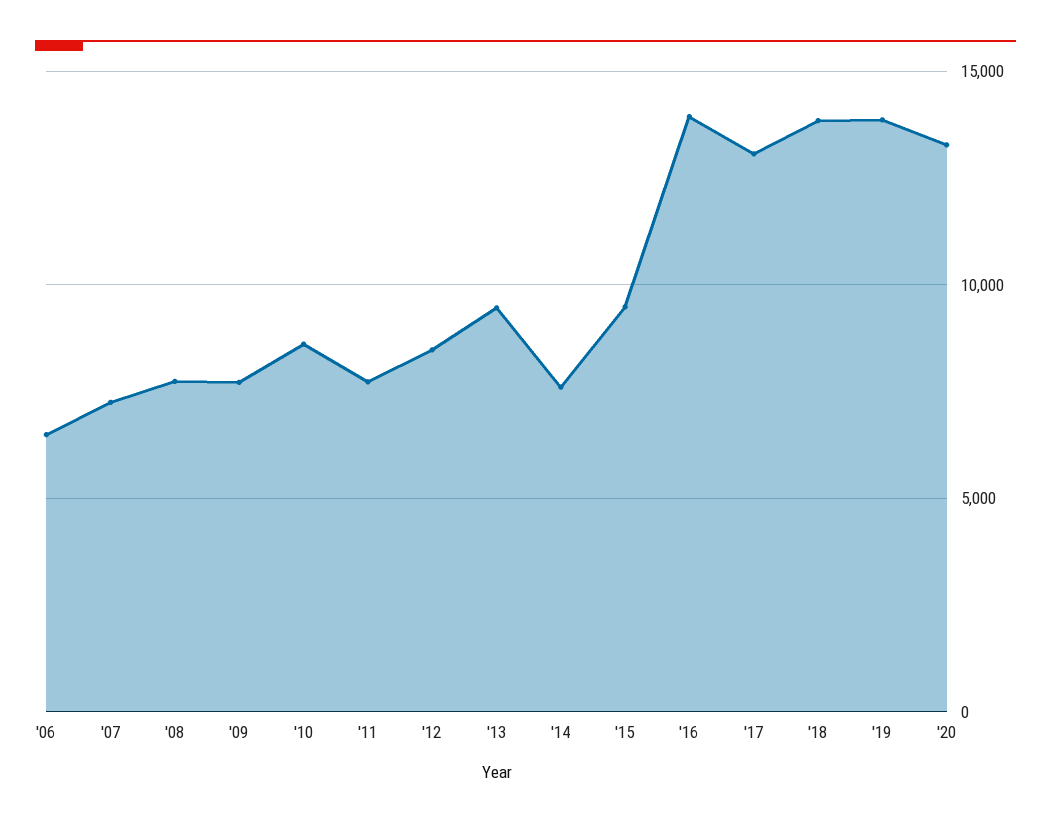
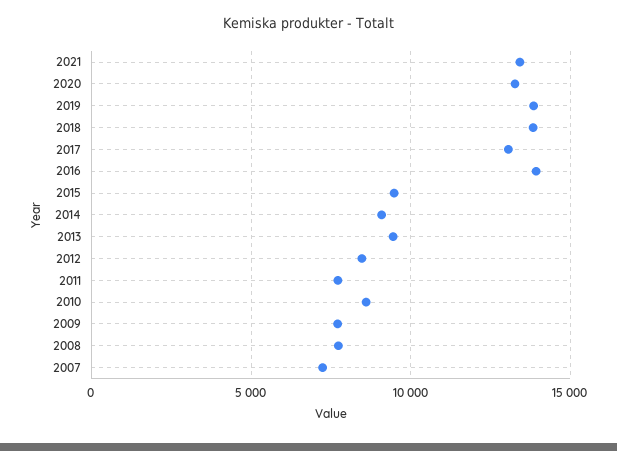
'06: 6500 -> none
'14: 7500 -> 9000
2021: none -> 13500

